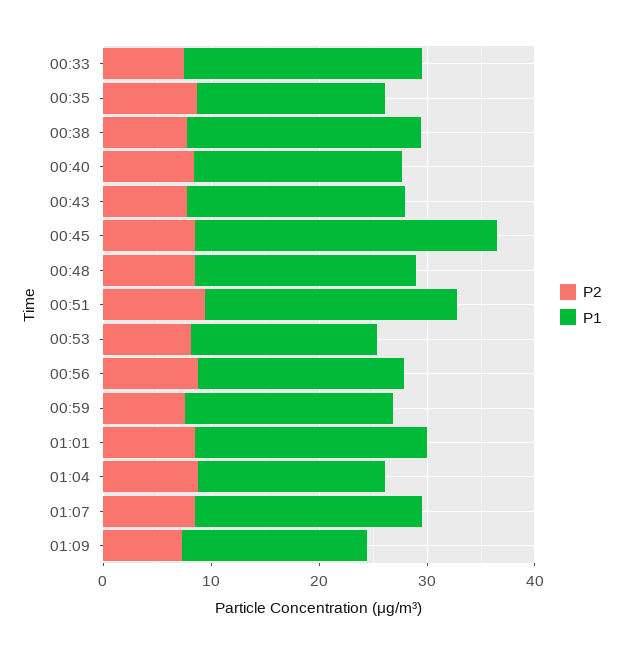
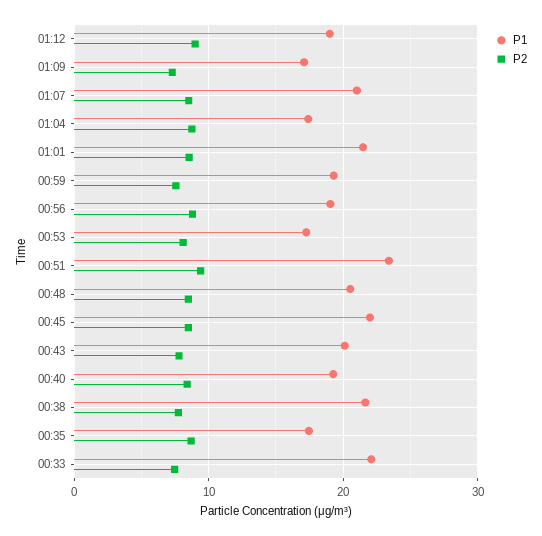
P1, 00:45: 28 -> 22
P1, 01:12: none -> 19
P2, 01:12: none -> 9

